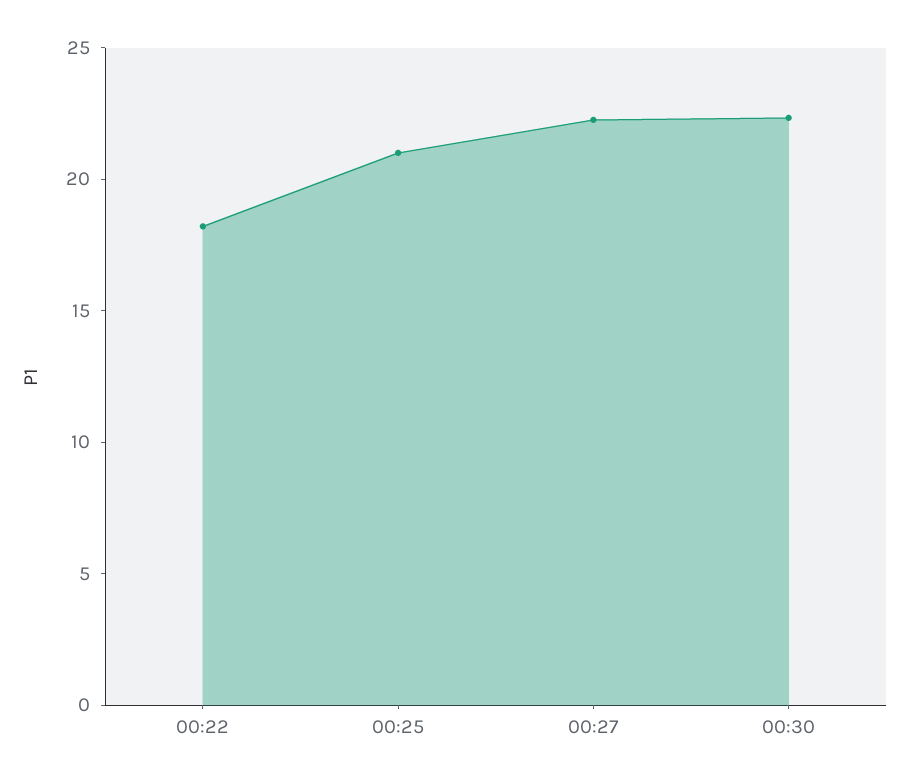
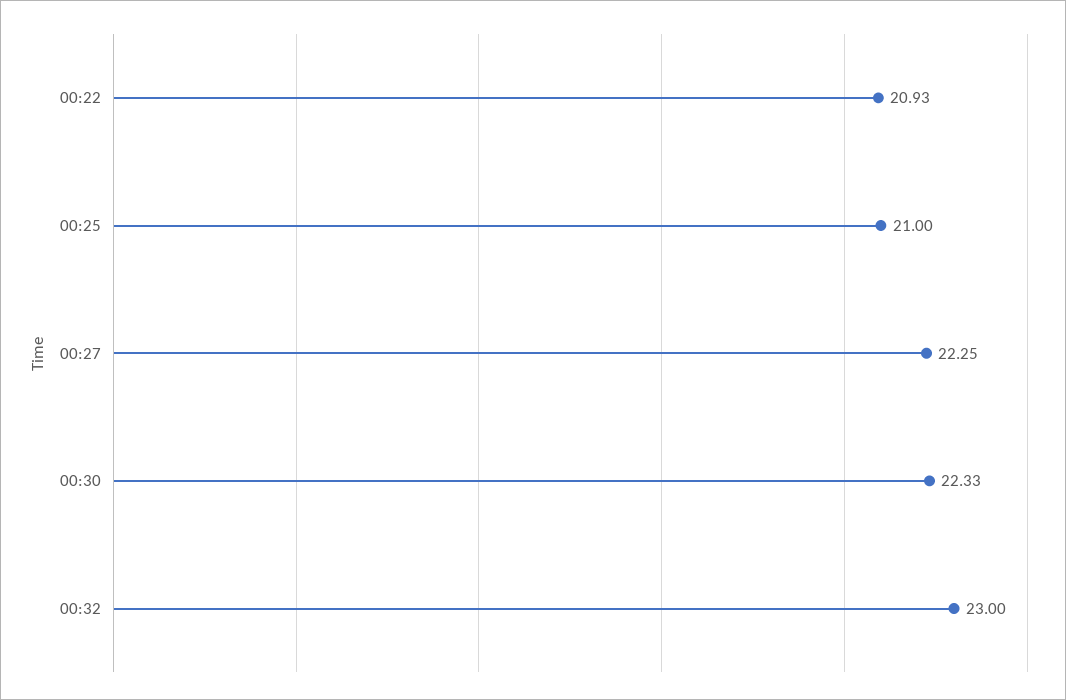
00:22: 18 -> 20.93
00:32: none -> 23

